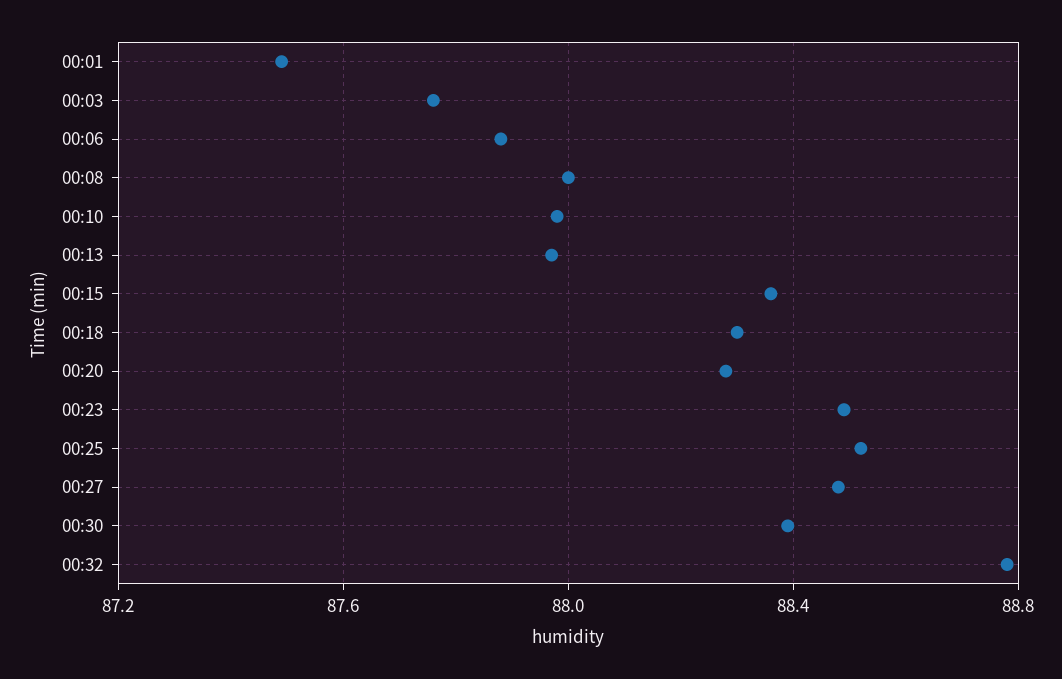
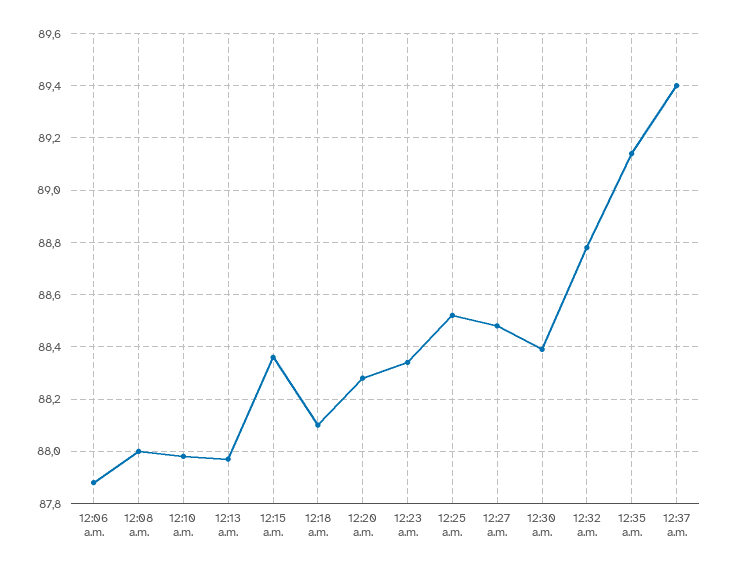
00:01: 87.5 -> none
00:03: 87.75 -> none
00:18: 88.3 -> 88.1
00:23: 88.5 -> 88.35
12:35 a.m.: none -> 89.15
12:37 a.m.: none -> 89.4

